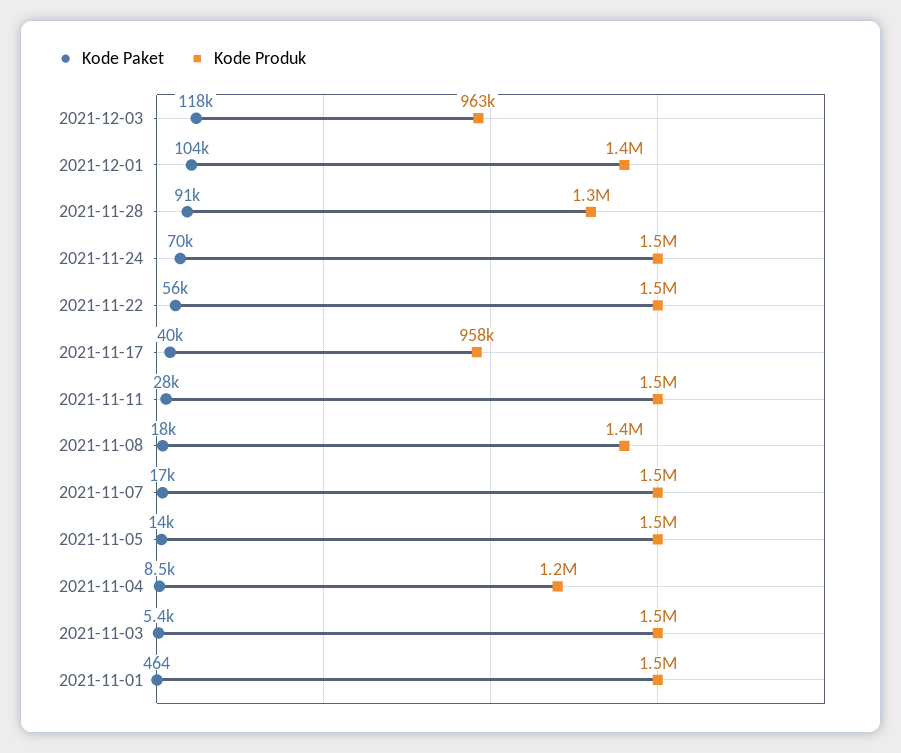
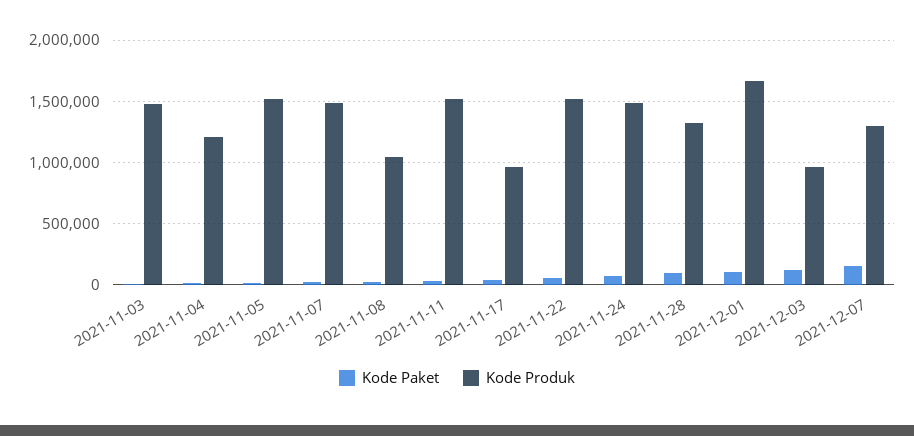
Kode Produk, 2021-12-01: 1400000 -> 1650000
Kode Produk, 2021-11-08: 1400000 -> 1050000
Kode Paket, 2021-11-01: 464 -> none
Kode Produk, 2021-11-01: 1500000 -> none
Kode Paket, 2021-12-07: none -> 150000
Kode Produk, 2021-12-07: none -> 1300000

